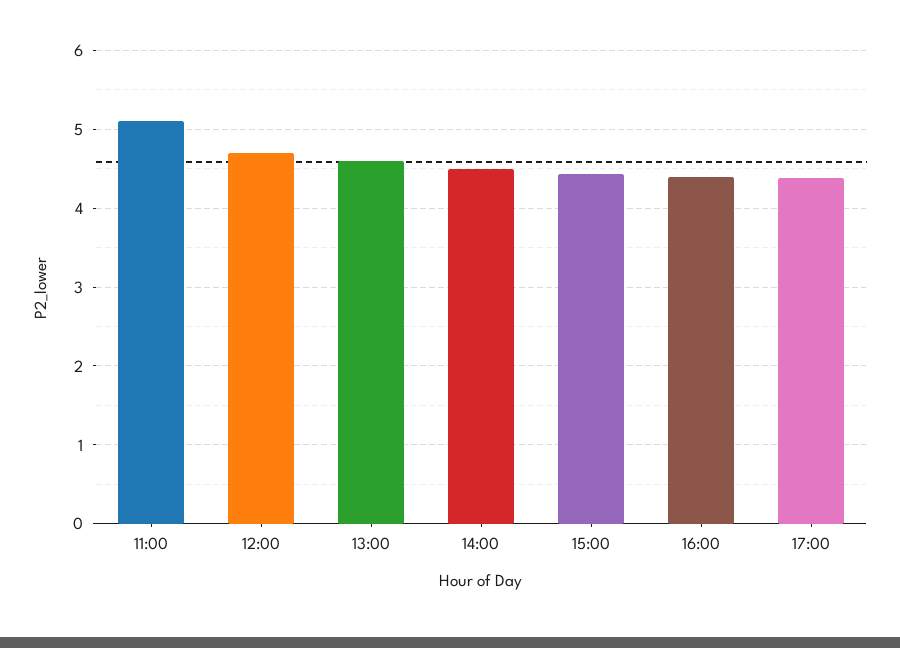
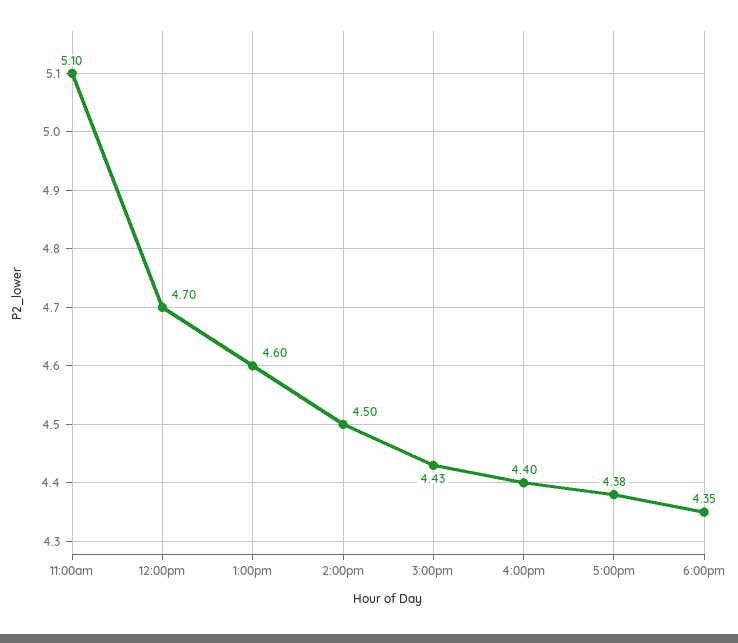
6:00pm: none -> 4.35

